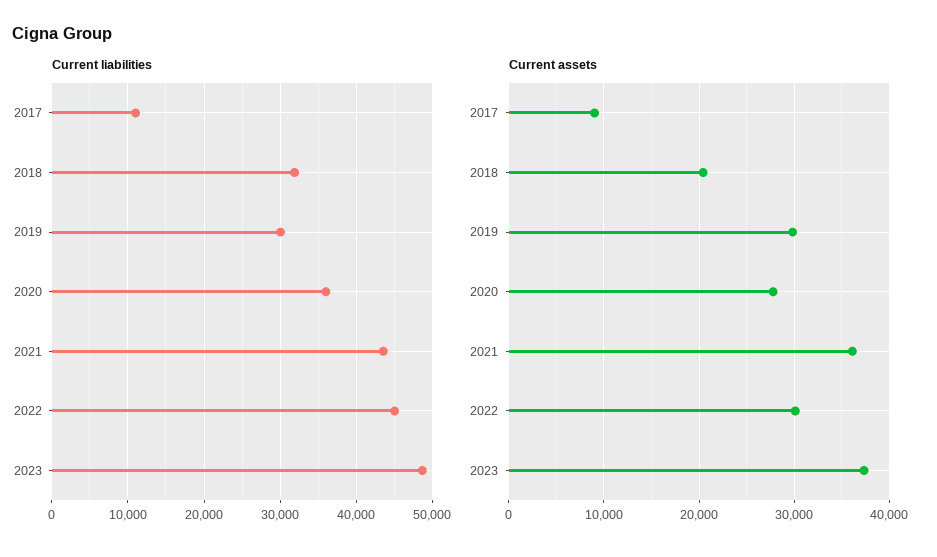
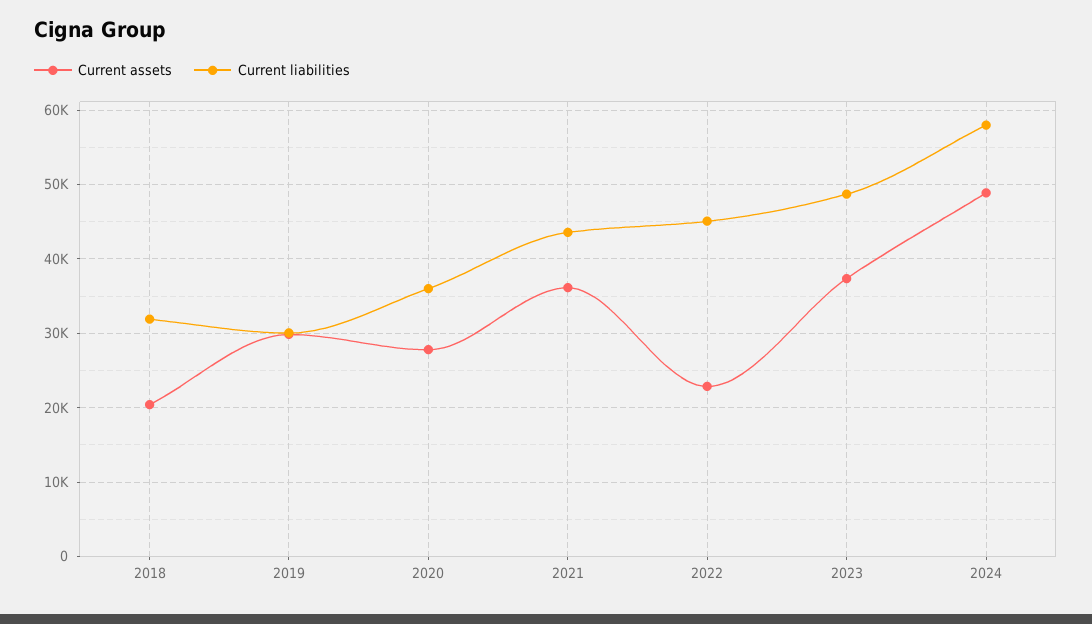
Current liabilities, 2017: 11000 -> none
Current assets, 2017: 9000 -> none
Current assets, 2022: 30000 -> 23000
Current assets, 2024: none -> 49000
Current liabilities, 2024: none -> 58000

